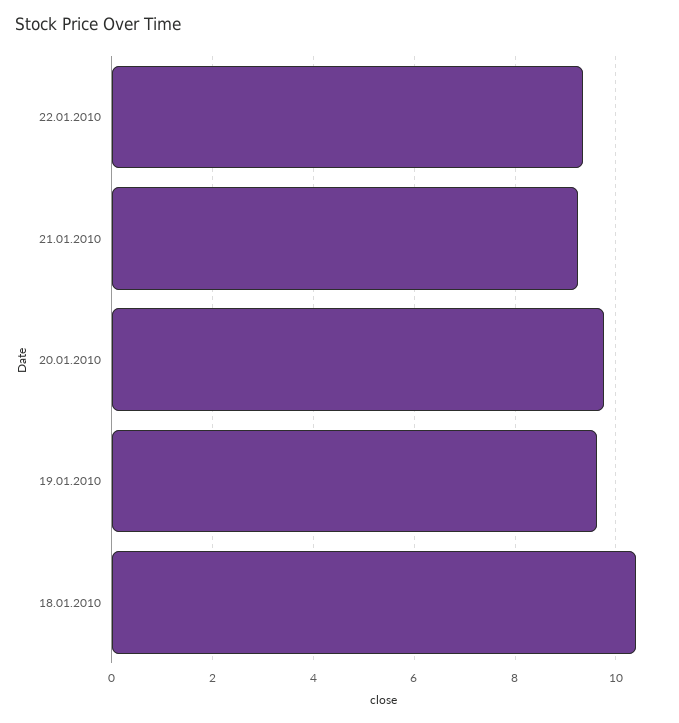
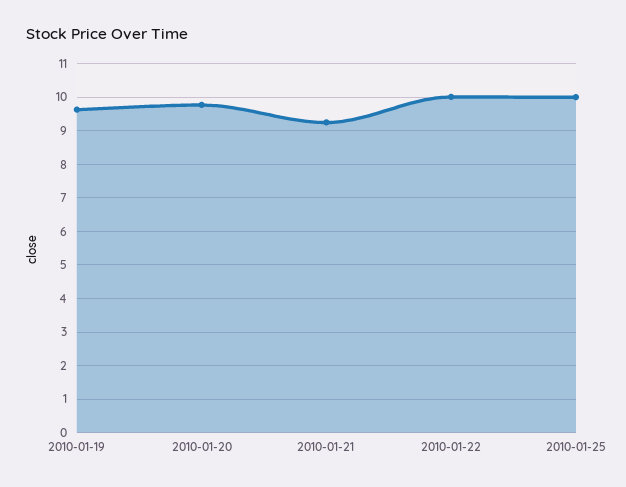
22.01.2010: 9.4 -> 10
18.01.2010: 10.4 -> none
2010-01-25: none -> 10

